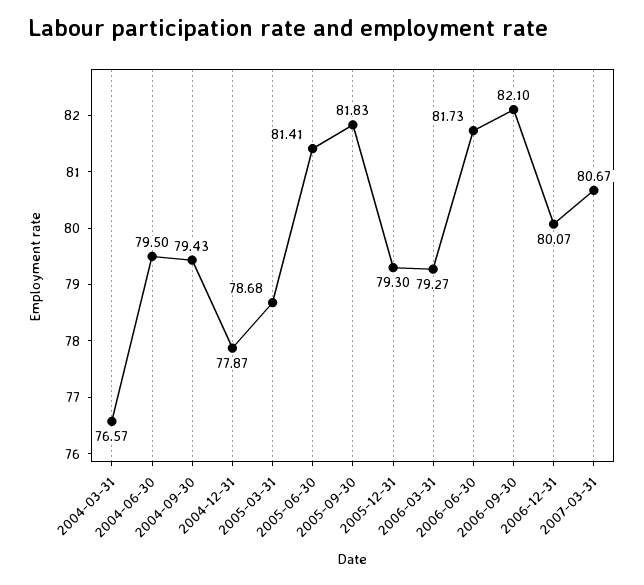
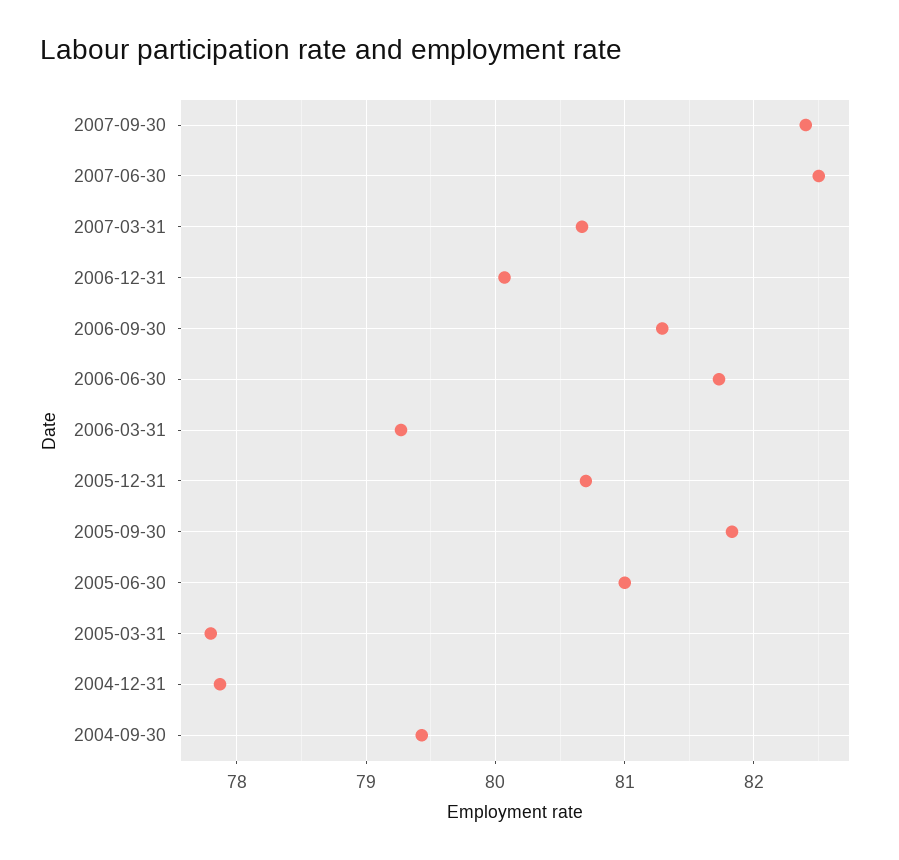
2004-03-31: 76.57 -> none
2004-06-30: 79.5 -> none
2005-03-31: 78.68 -> 77.8
2005-06-30: 81.41 -> 81
2005-12-31: 79.3 -> 80.7
2006-09-30: 82.1 -> 81.3
2007-09-30: none -> 82.4
2007-06-30: none -> 82.5

